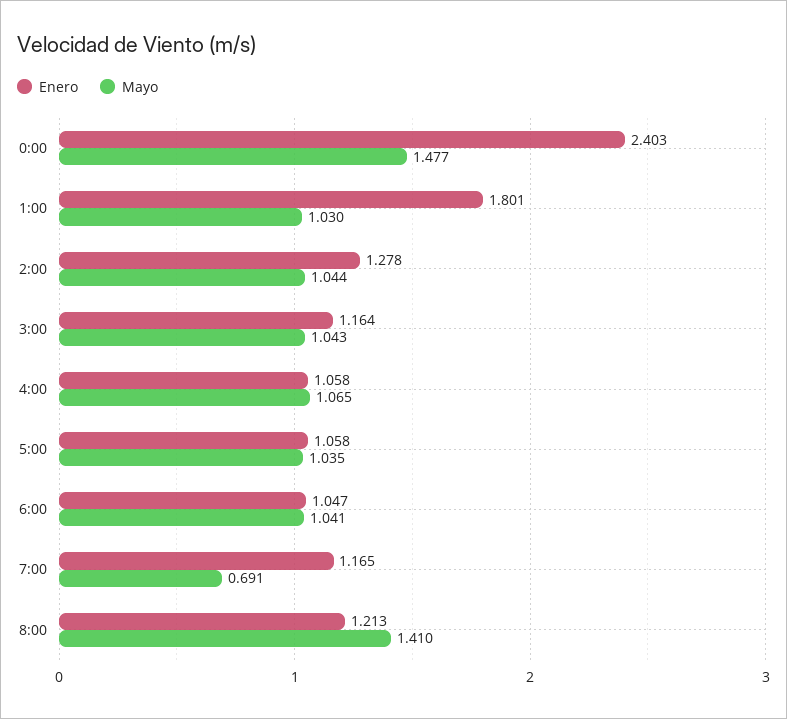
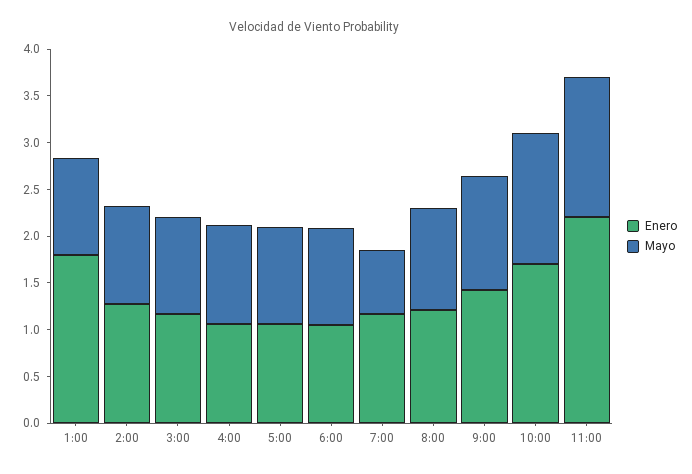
Enero, 0:00: 2.403 -> none
Mayo, 0:00: 1.477 -> none
Mayo, 8:00: 1.41 -> 1.1
Enero, 9:00: none -> 1.4
Mayo, 9:00: none -> 1.2
Enero, 10:00: none -> 1.7
Mayo, 10:00: none -> 1.4
Enero, 11:00: none -> 2.2
Mayo, 11:00: none -> 1.5

